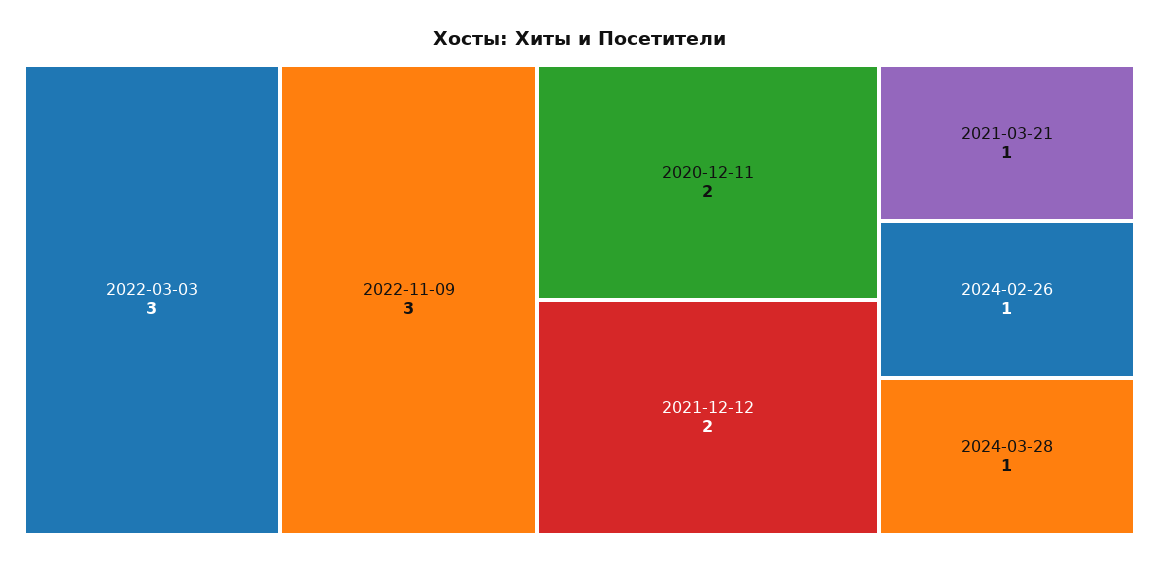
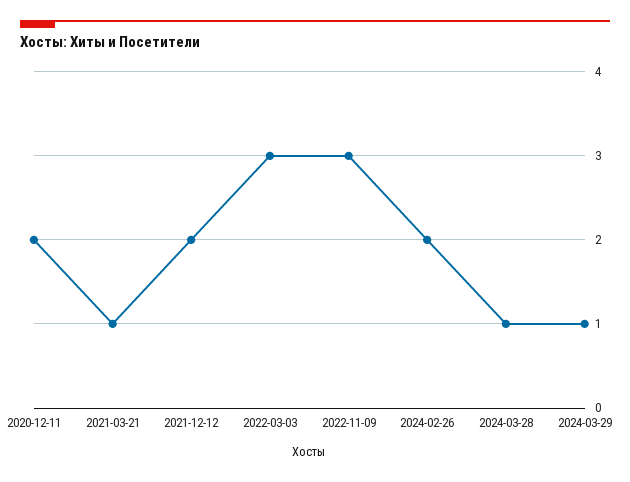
2024-02-26: 1 -> 2
2024-03-29: none -> 1

